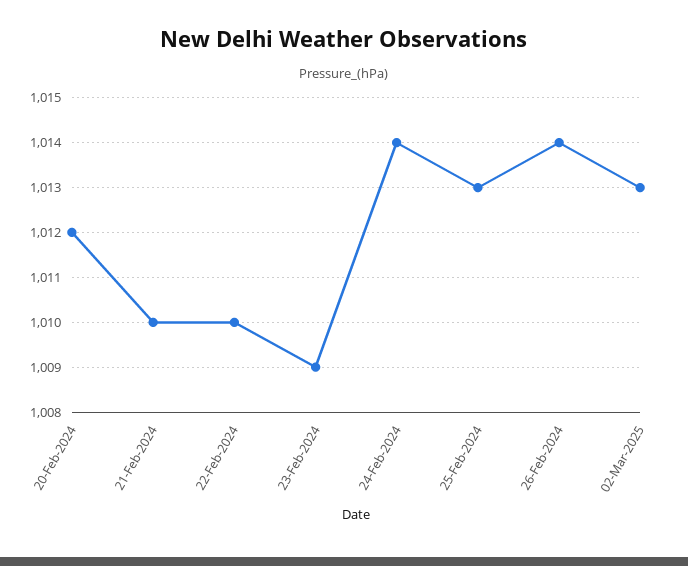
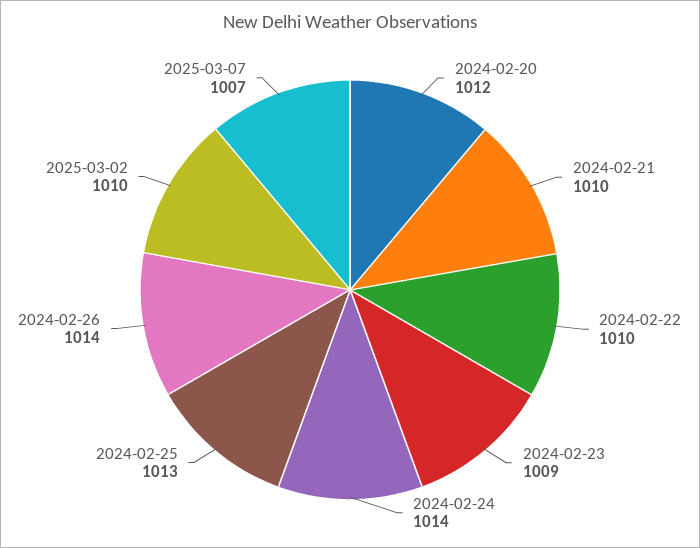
02-Mar-2025: 1013 -> 1010
2025-03-07: none -> 1007

